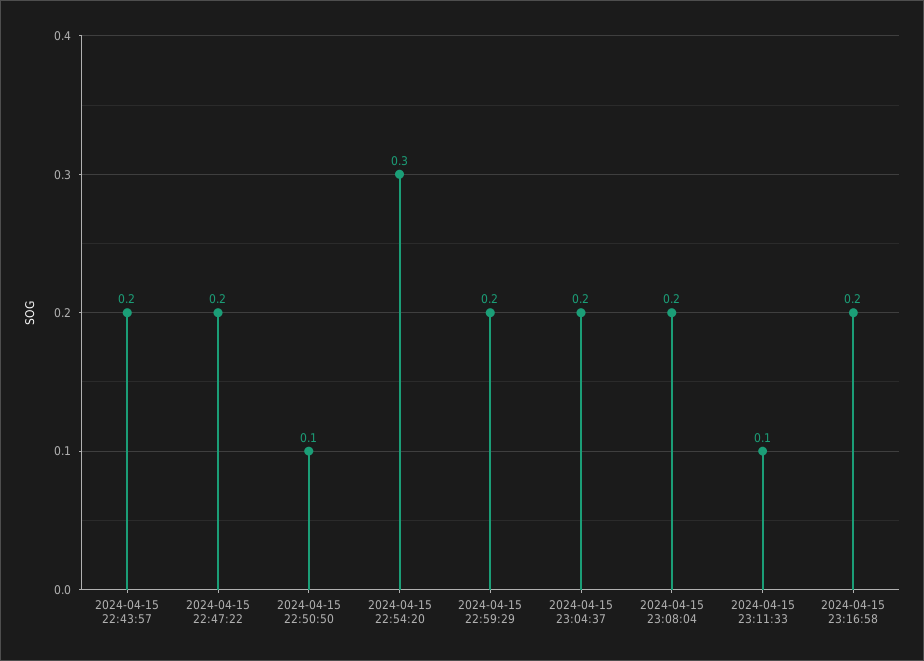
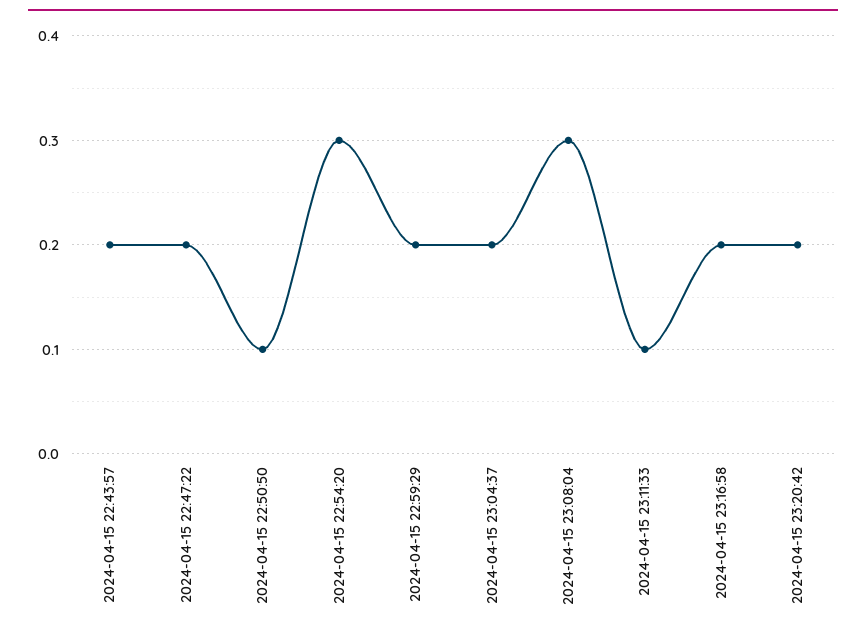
2024-04-15 23:08:04: 0.2 -> 0.3
2024-04-15 23:20:42: none -> 0.2

